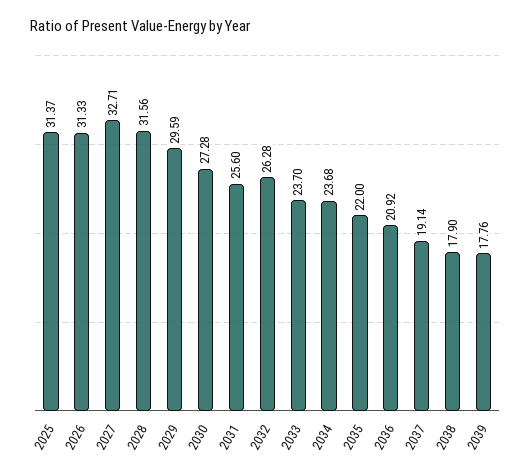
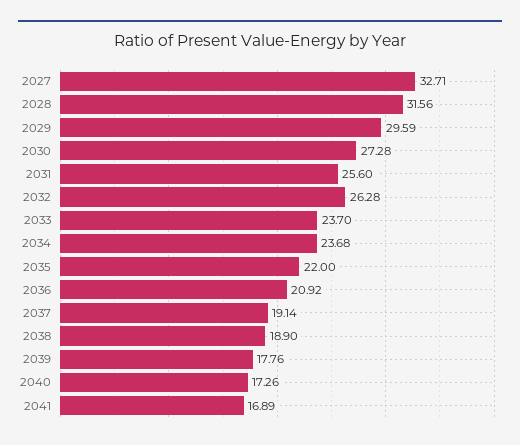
2025: 31.37 -> none
2026: 31.33 -> none
2038: 17.9 -> 18.9
2040: none -> 17.26
2041: none -> 16.89

